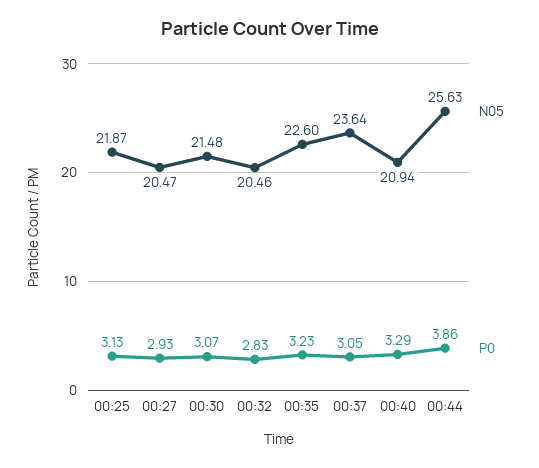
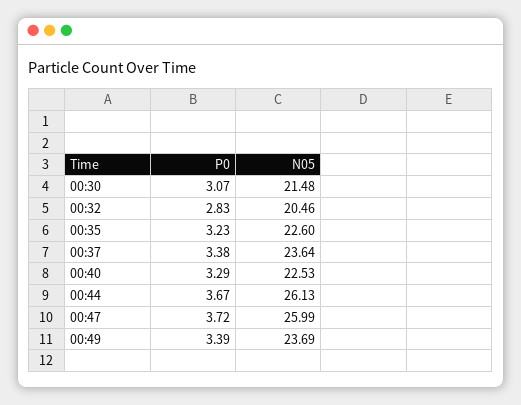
N05, 00:25: 21.87 -> none
P0, 00:25: 3.13 -> none
N05, 00:27: 20.47 -> none
P0, 00:27: 2.93 -> none
P0, 00:37: 3.05 -> 3.38
N05, 00:40: 20.94 -> 22.53
N05, 00:44: 25.63 -> 26.13
P0, 00:44: 3.86 -> 3.67
P0, 00:47: none -> 3.72
N05, 00:47: none -> 25.99
P0, 00:49: none -> 3.39
N05, 00:49: none -> 23.69

